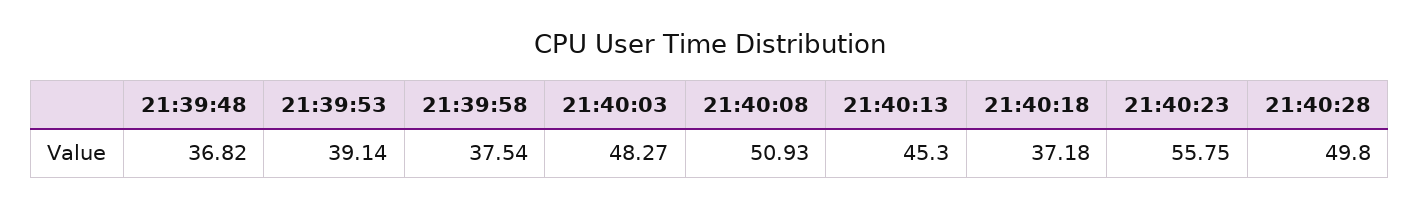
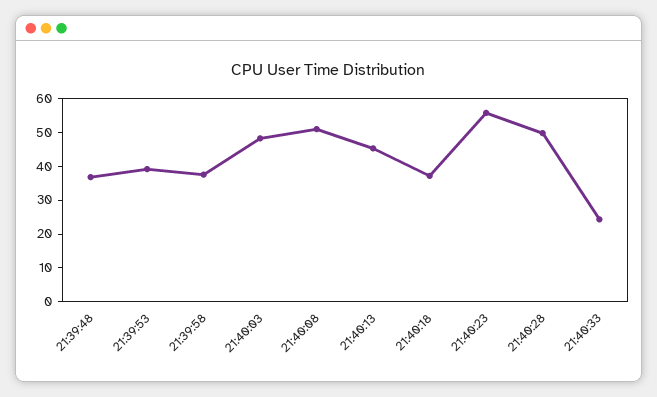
21:40:33: none -> 25

